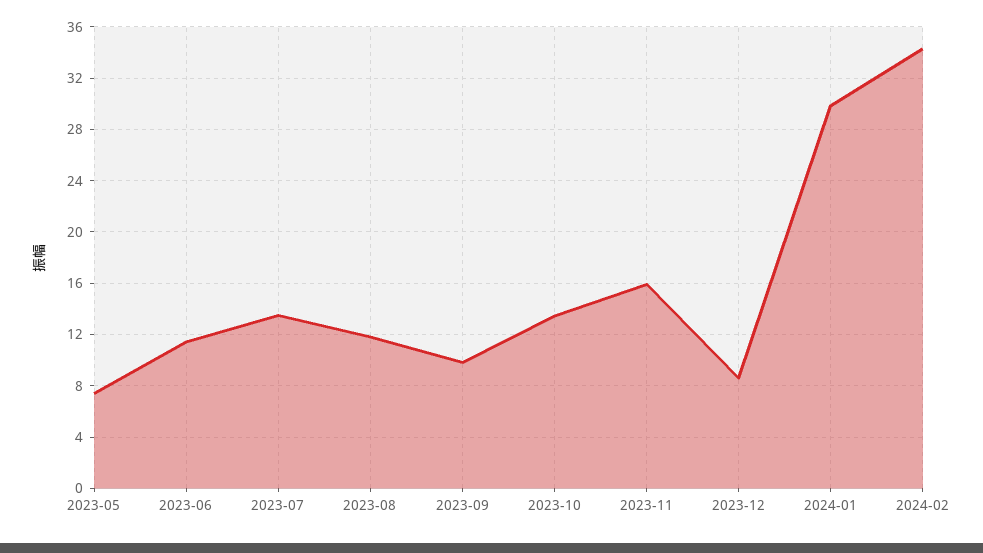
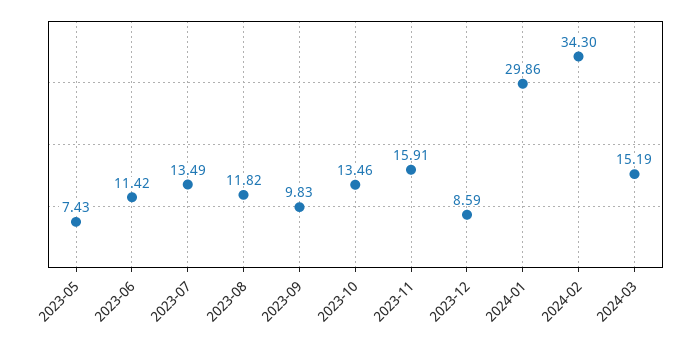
2024-03: none -> 15.19

